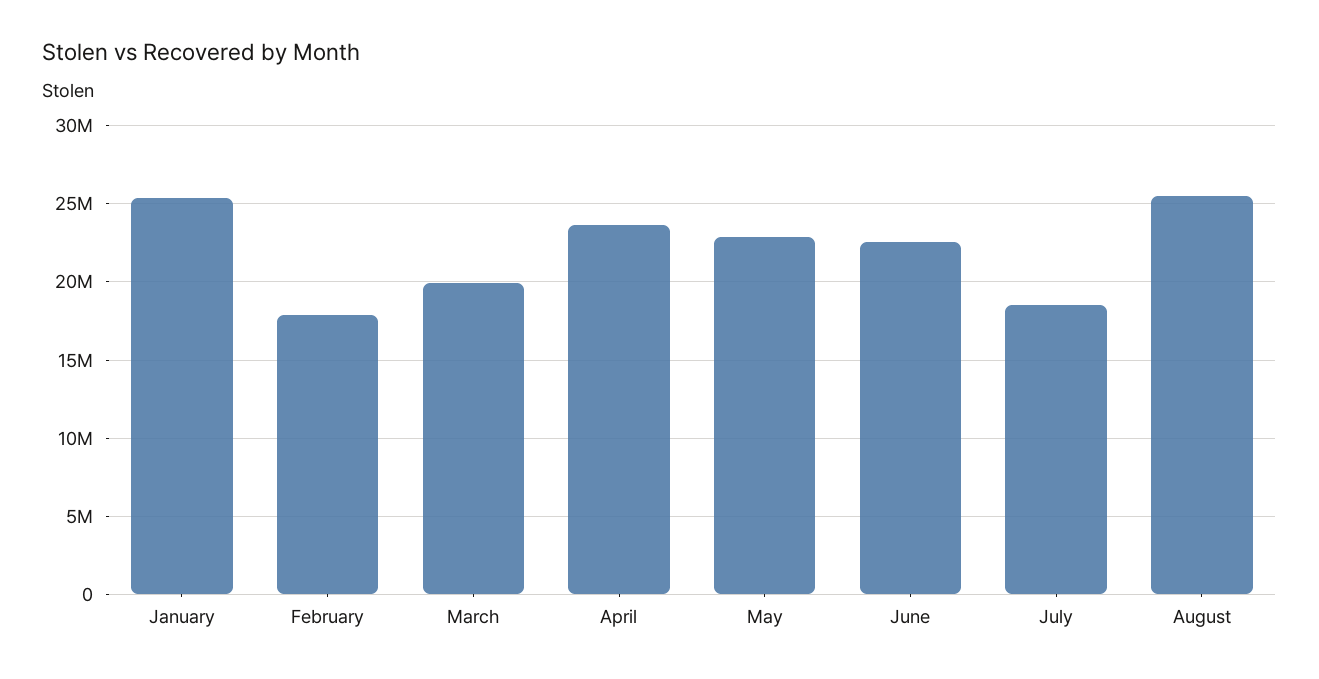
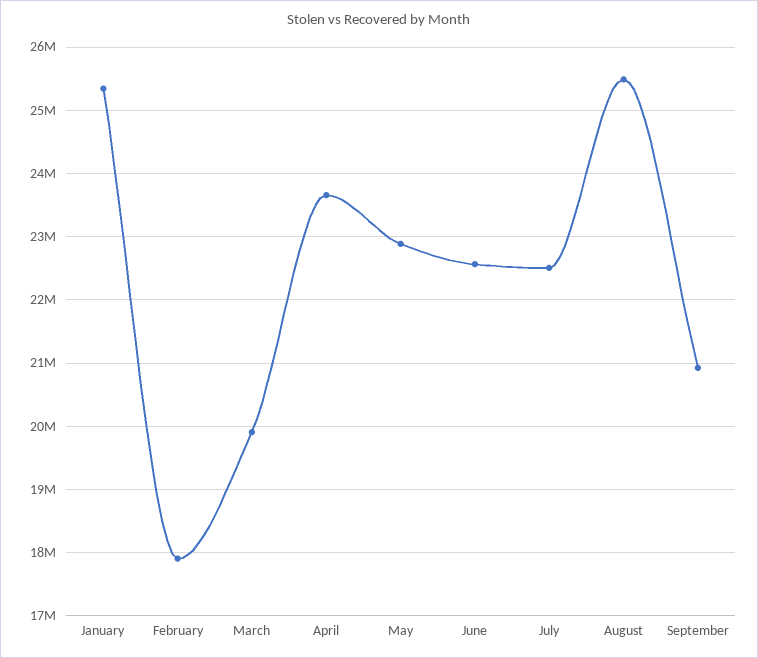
July: 18500000 -> 22500000
September: none -> 20900000

